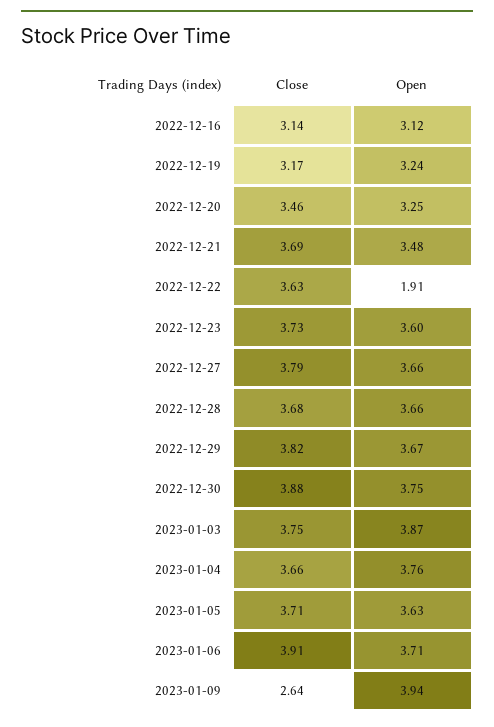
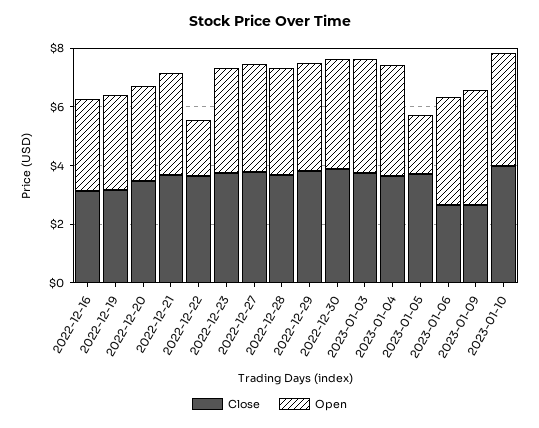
Open, 2023-01-05: 3.63 -> 2
Close, 2023-01-06: 3.91 -> 2.5
Close, 2023-01-10: none -> 4
Open, 2023-01-10: none -> 4

